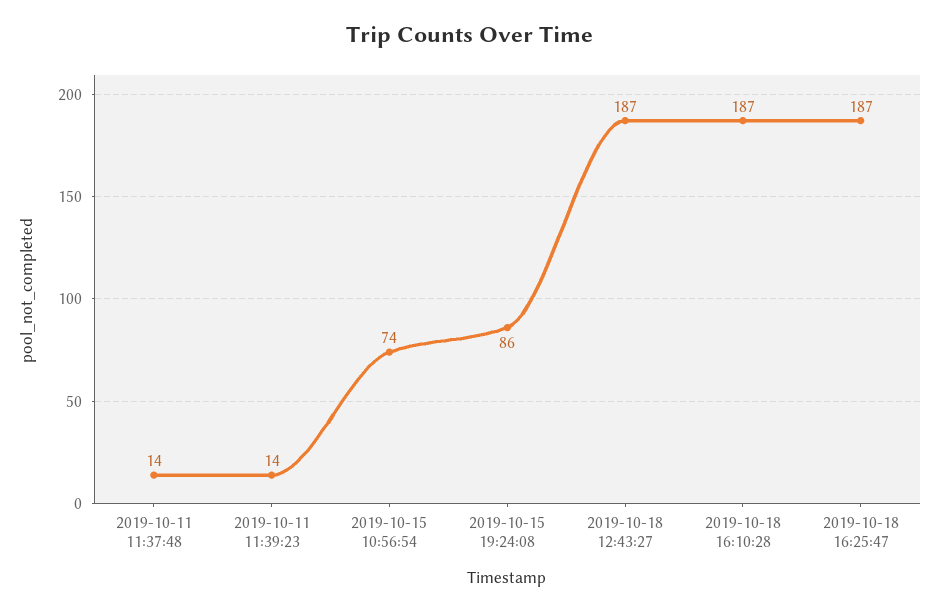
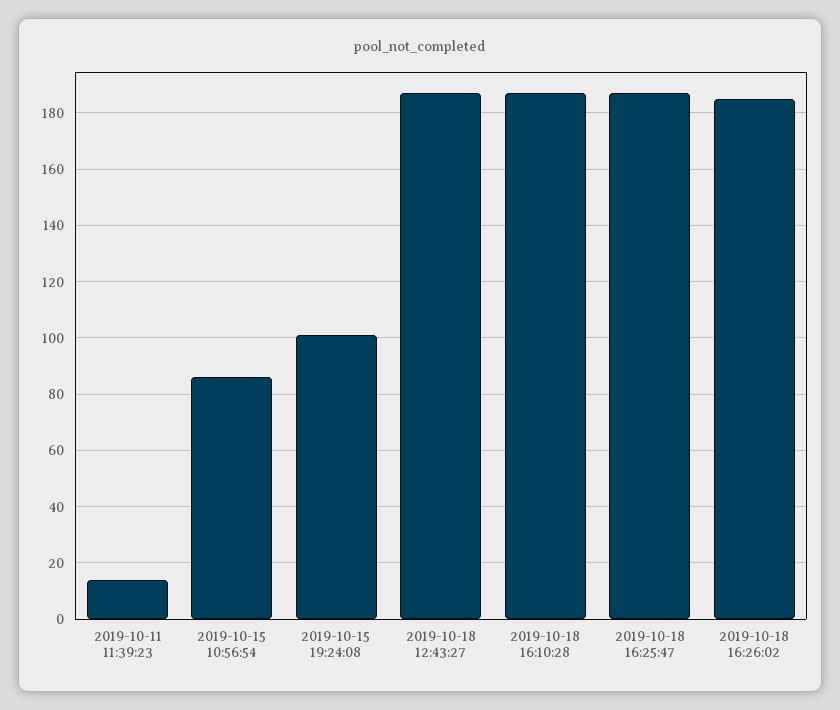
2019-10-11 11:37:48: 14 -> none
2019-10-15 10:56:54: 74 -> 85
2019-10-15 19:24:08: 86 -> 100
2019-10-18 16:26:02: none -> 185

